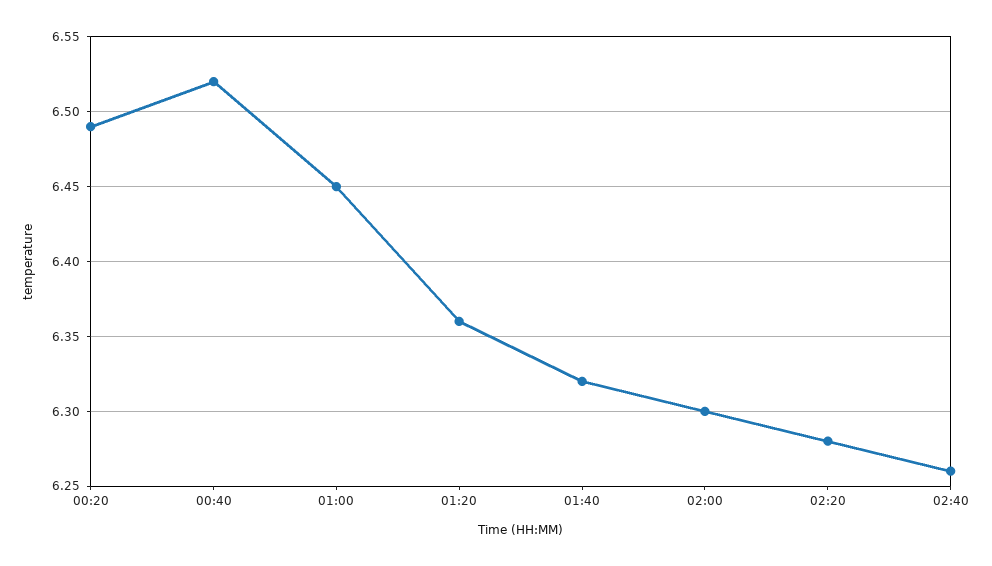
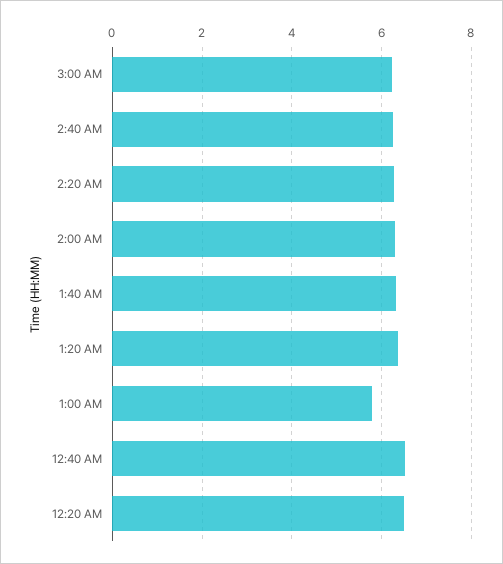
01:00: 6.45 -> 5.8
3:00 AM: none -> 6.2

